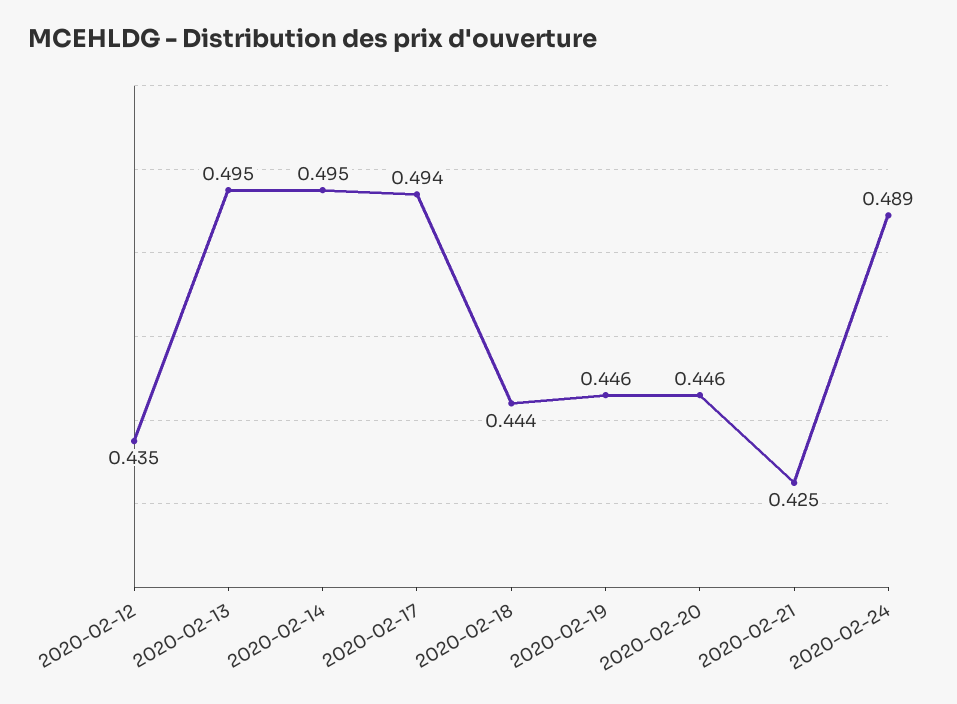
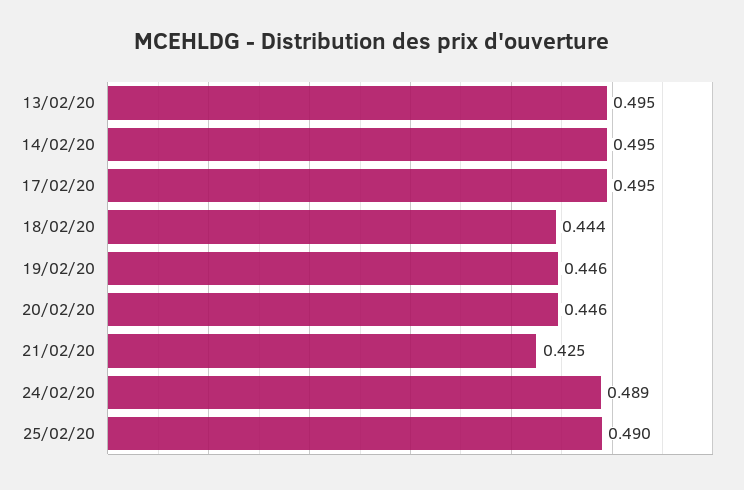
2020-02-12: 0.435 -> none
2020-02-17: 0.494 -> 0.495
25/02/20: none -> 0.49

